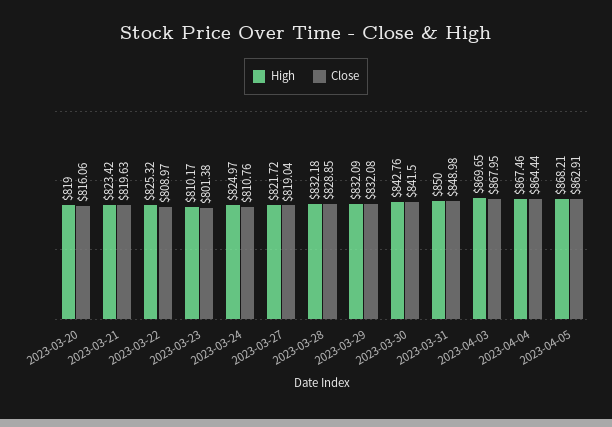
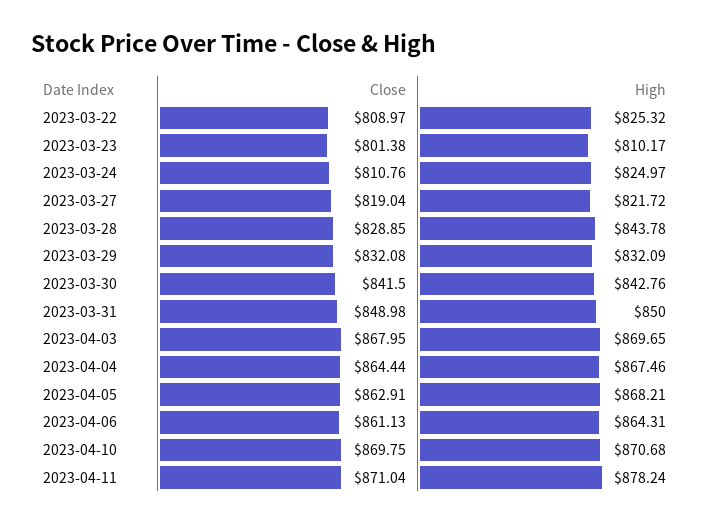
High, 2023-03-20: 819 -> none
Close, 2023-03-20: 816.06 -> none
High, 2023-03-21: 823.42 -> none
Close, 2023-03-21: 819.63 -> none
High, 2023-03-28: 832.18 -> 843.78
Close, 2023-04-06: none -> 861.13
High, 2023-04-06: none -> 864.31
Close, 2023-04-10: none -> 869.75
High, 2023-04-10: none -> 870.68
Close, 2023-04-11: none -> 871.04
High, 2023-04-11: none -> 878.24

